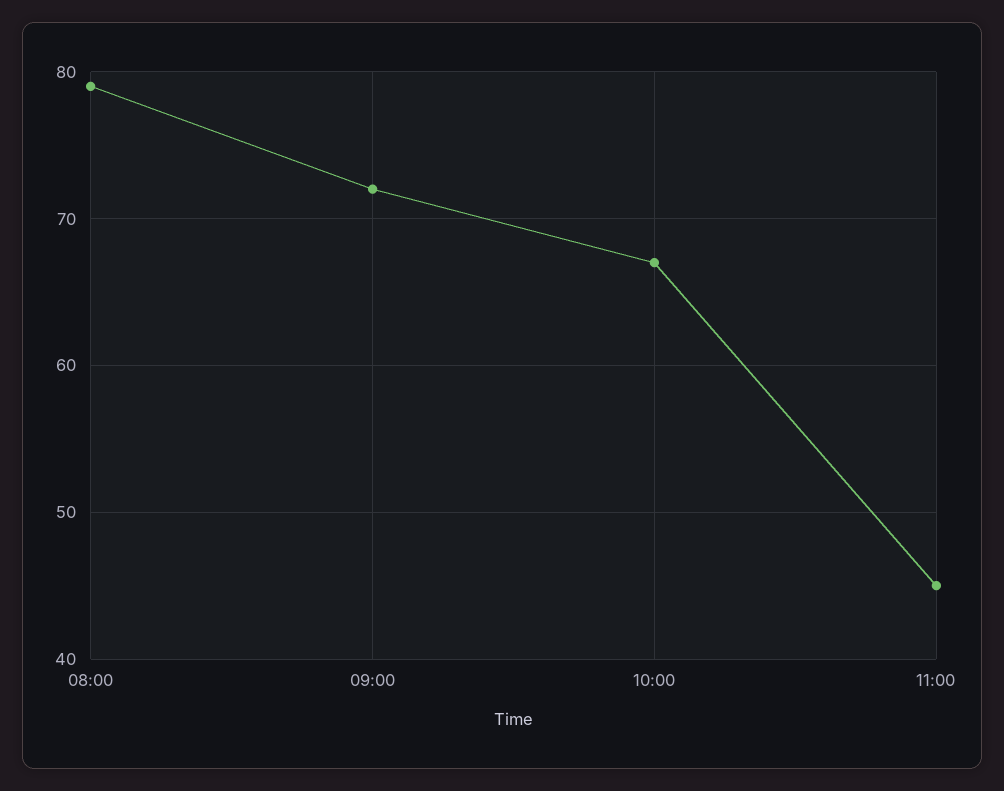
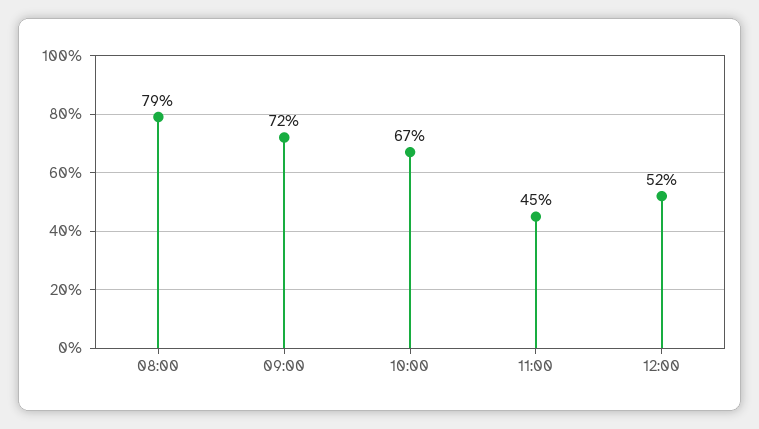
12:00: none -> 52

